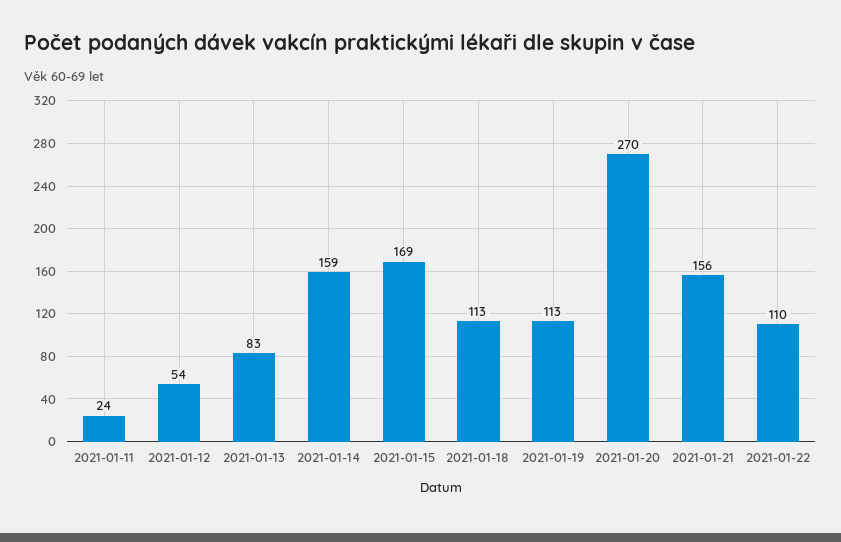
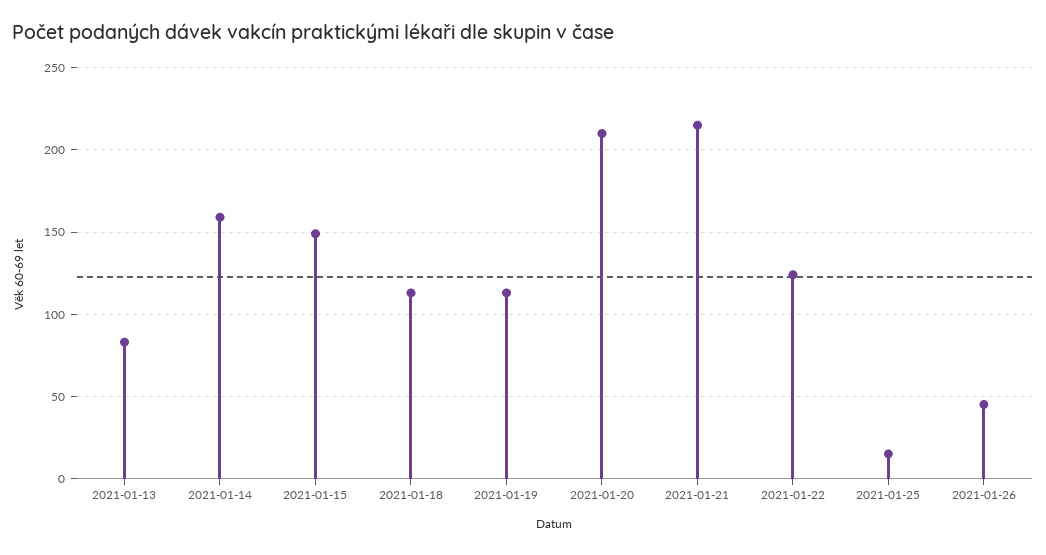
2021-01-11: 24 -> none
2021-01-12: 54 -> none
2021-01-15: 169 -> 150
2021-01-20: 270 -> 210
2021-01-21: 156 -> 215
2021-01-22: 110 -> 125
2021-01-25: none -> 15
2021-01-26: none -> 45

